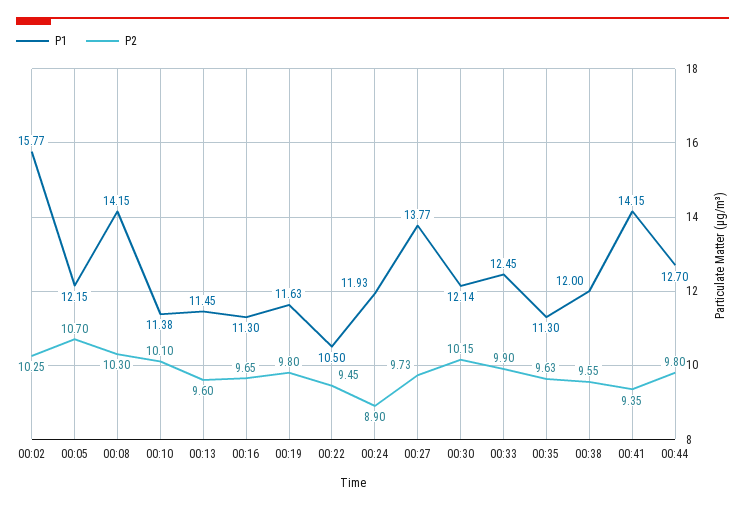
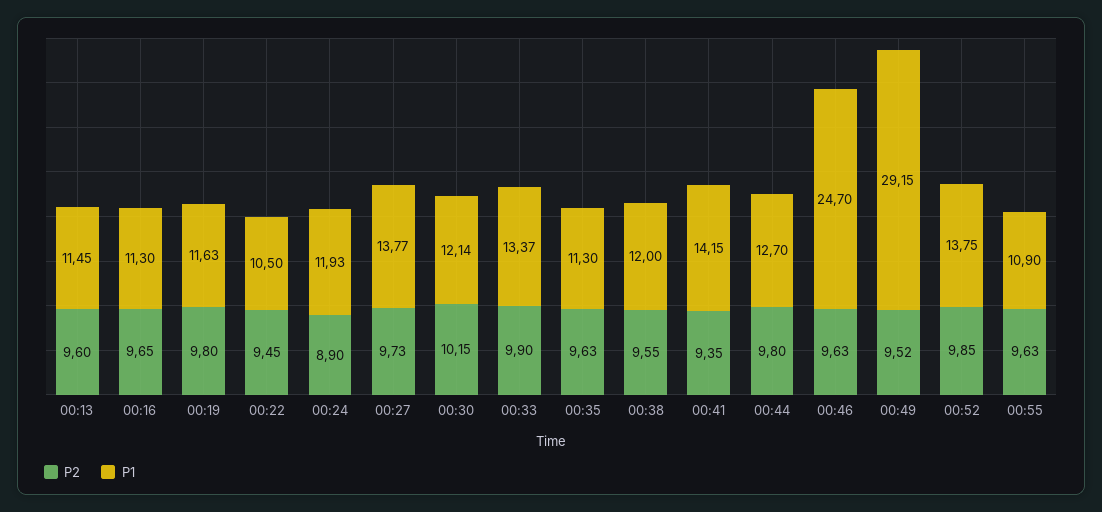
P1, 00:02: 15.77 -> none
P2, 00:02: 10.25 -> none
P1, 00:05: 12.15 -> none
P2, 00:05: 10.7 -> none
P1, 00:08: 14.15 -> none
P2, 00:08: 10.3 -> none
P1, 00:10: 11.38 -> none
P2, 00:10: 10.1 -> none
P1, 00:33: 12.45 -> 13.37
P2, 00:46: none -> 9.63
P1, 00:46: none -> 24.7
P2, 00:49: none -> 9.52
P1, 00:49: none -> 29.15
P2, 00:52: none -> 9.85
P1, 00:52: none -> 13.75
P2, 00:55: none -> 9.63
P1, 00:55: none -> 10.9

